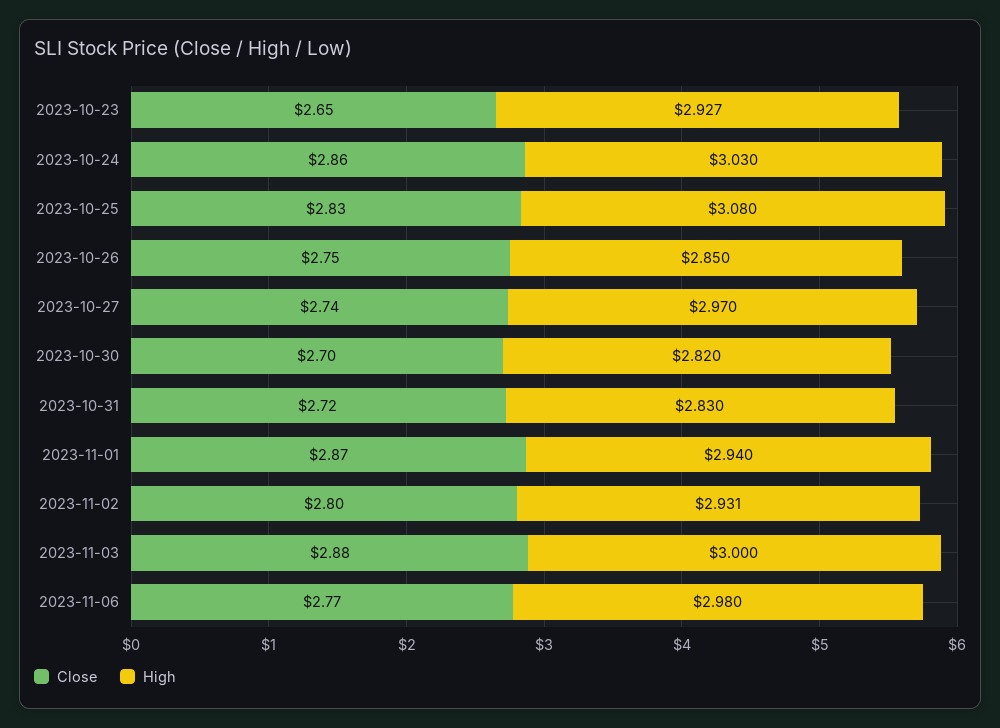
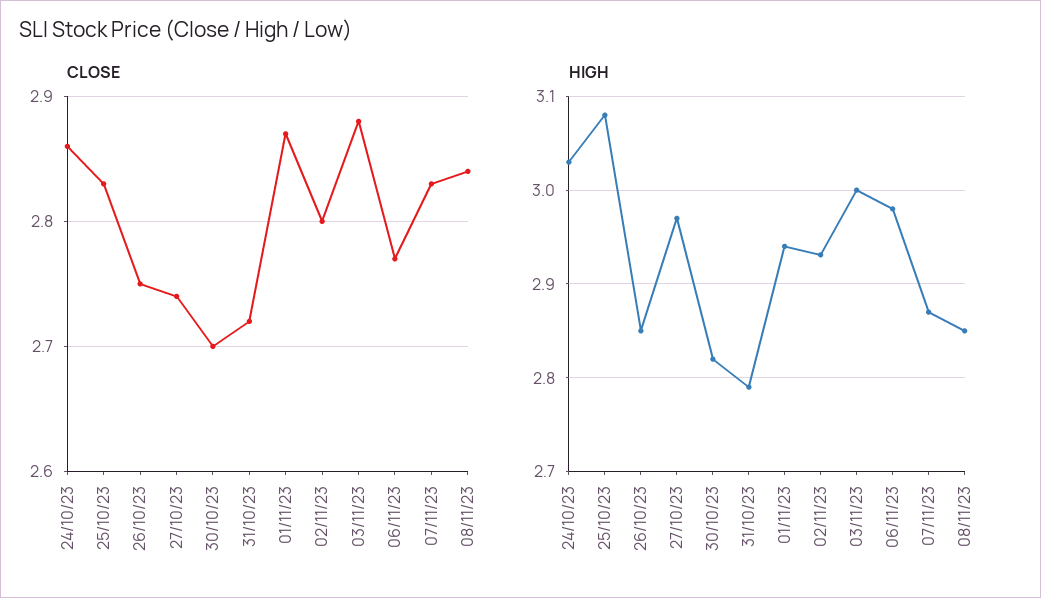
Close, 2023-10-23: 2.65 -> none
High, 2023-10-23: 2.927 -> none
High, 2023-10-31: 2.83 -> 2.79
Close, 07/11/23: none -> 2.83
Close, 08/11/23: none -> 2.84
High, 07/11/23: none -> 2.87
High, 08/11/23: none -> 2.85

